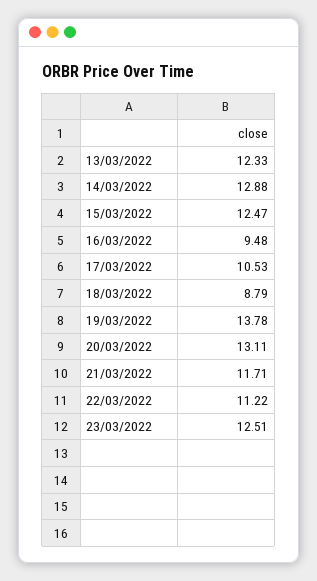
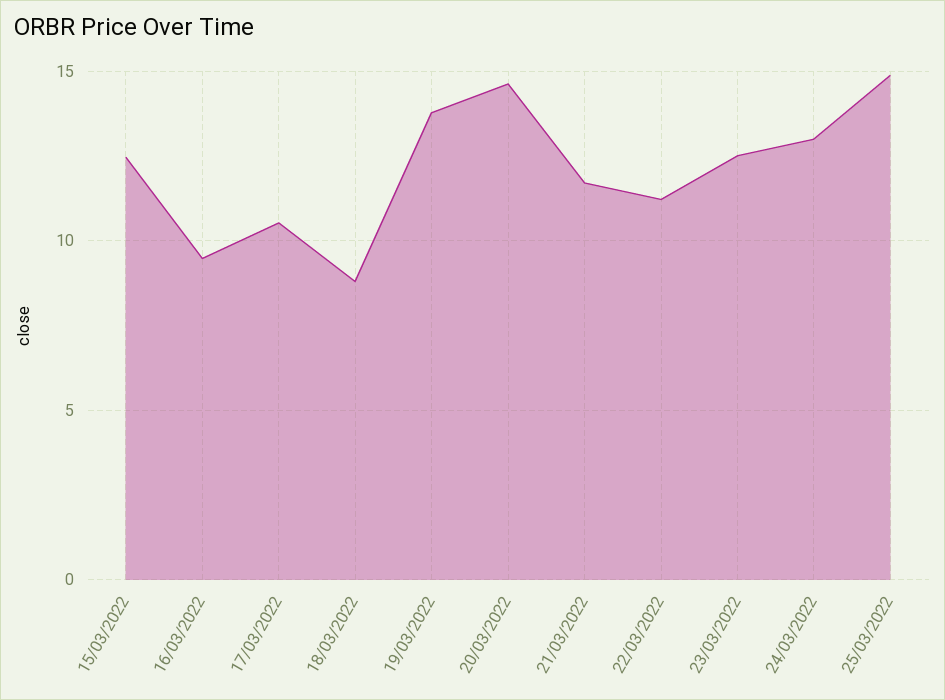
13/03/2022: 12.33 -> none
14/03/2022: 12.88 -> none
20/03/2022: 13.11 -> 14.5
24/03/2022: none -> 13
25/03/2022: none -> 15

